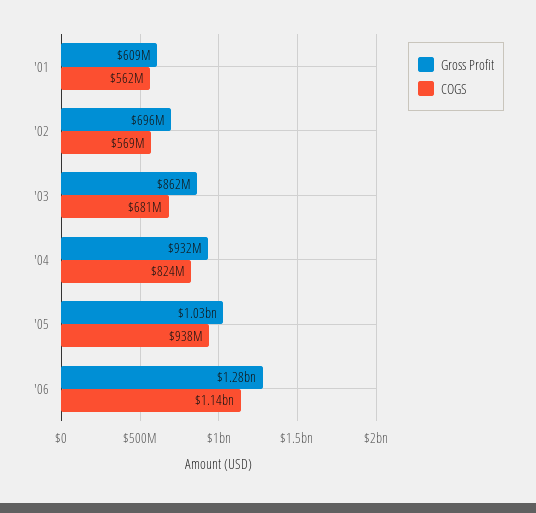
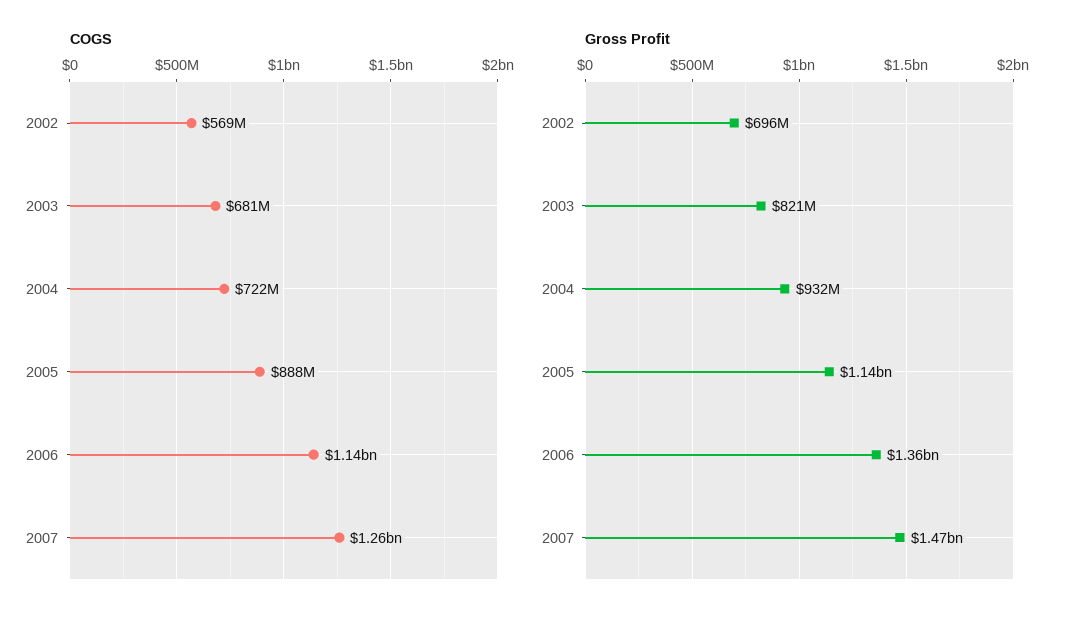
Gross Profit, '01: 609000000 -> none
COGS, '01: 562000000 -> none
Gross Profit, '03: 862000000 -> 821000000
COGS, '04: 824000000 -> 722000000
Gross Profit, '05: 1030000000 -> 1140000000
COGS, '05: 938000000 -> 888000000
Gross Profit, '06: 1280000000 -> 1360000000
COGS, 2007: none -> 1260000000
Gross Profit, 2007: none -> 1470000000

